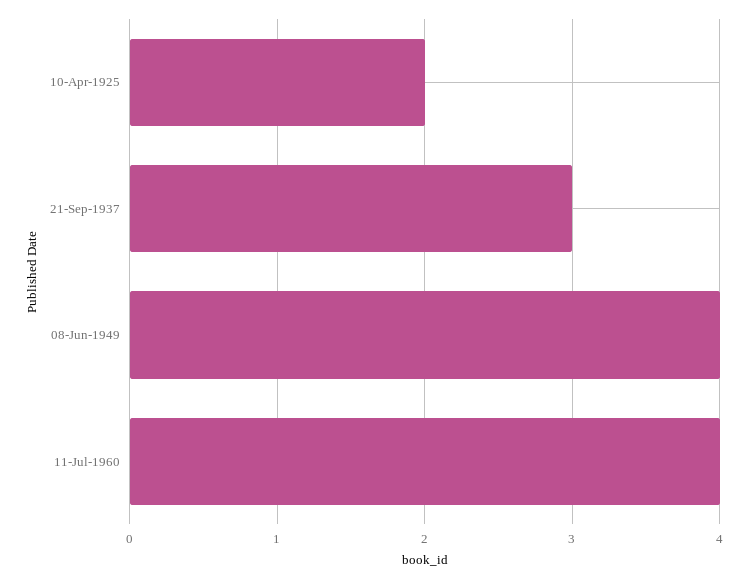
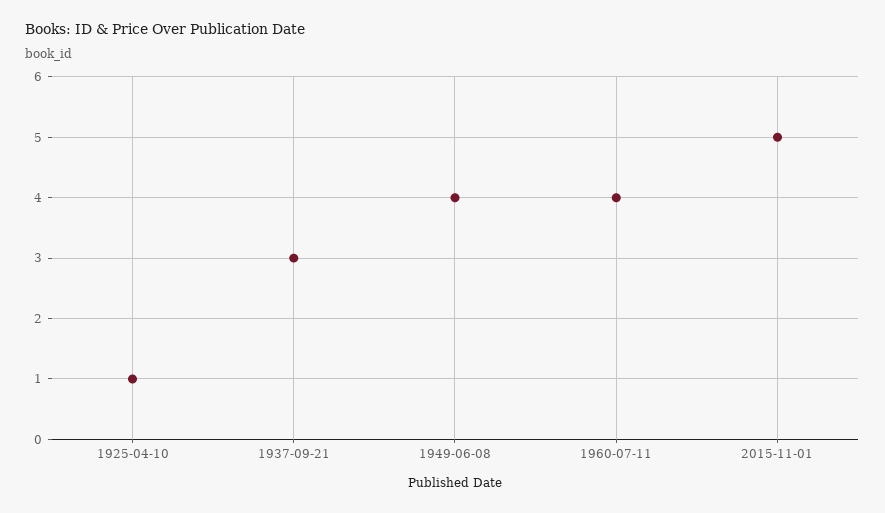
10-Apr-1925: 2 -> 1
2015-11-01: none -> 5

